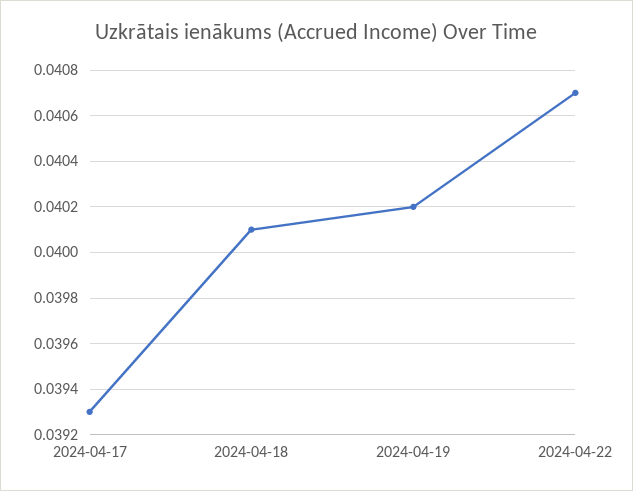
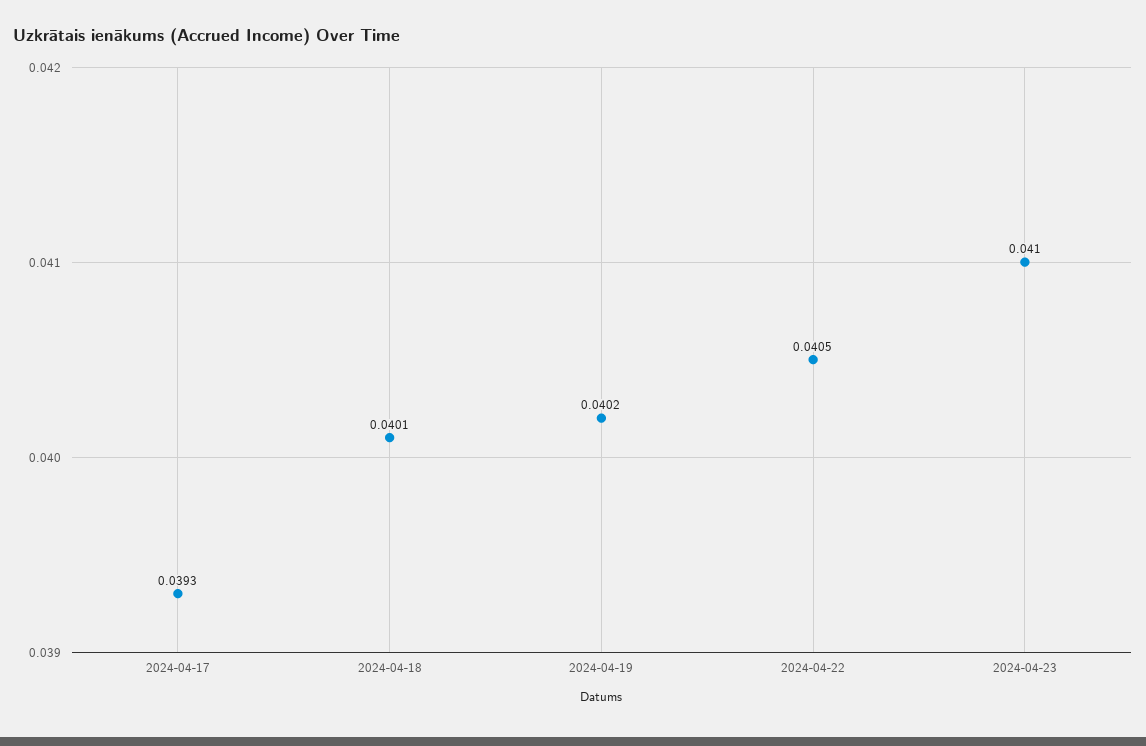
2024-04-22: 0.0407 -> 0.0405
2024-04-23: none -> 0.041

